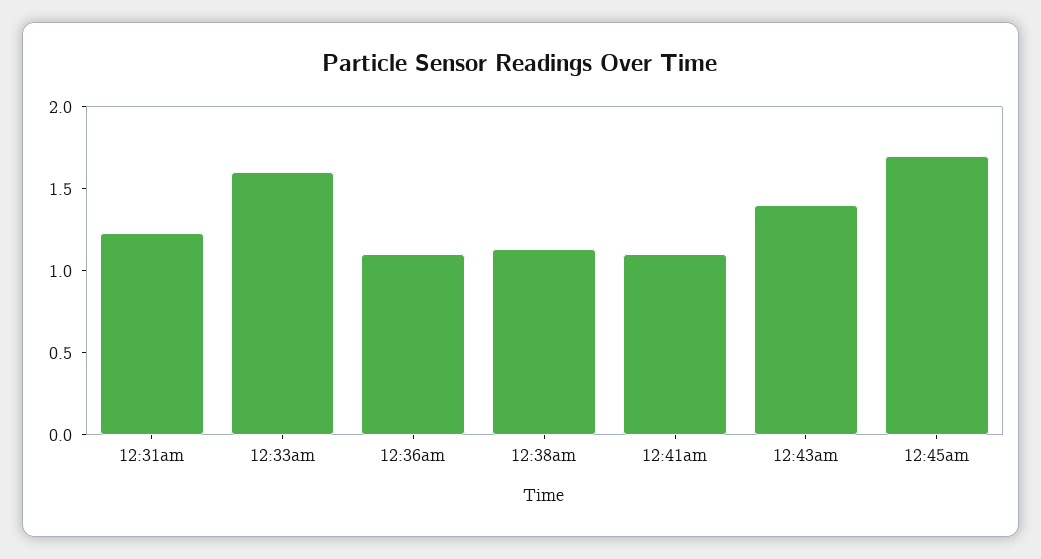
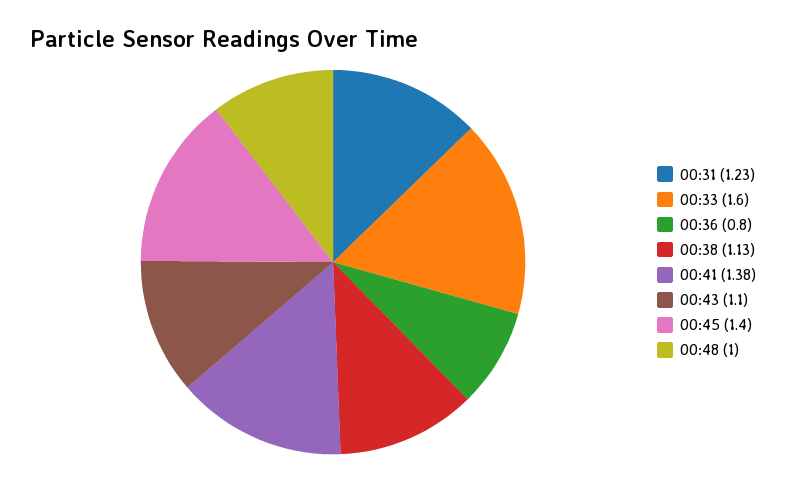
12:36am: 1.1 -> 0.8
12:41am: 1.1 -> 1.38
12:43am: 1.4 -> 1.1
12:45am: 1.7 -> 1.4
00:48: none -> 1

